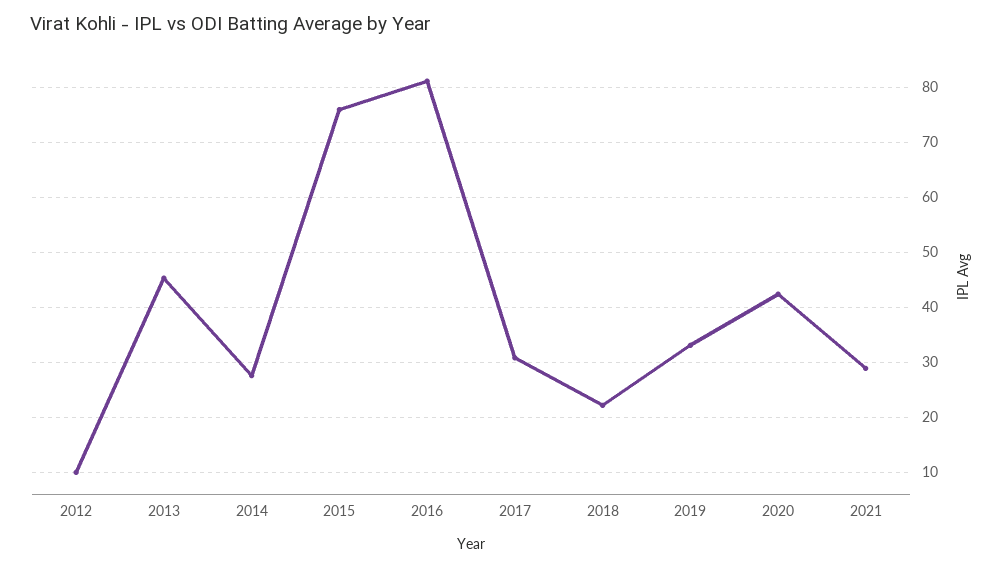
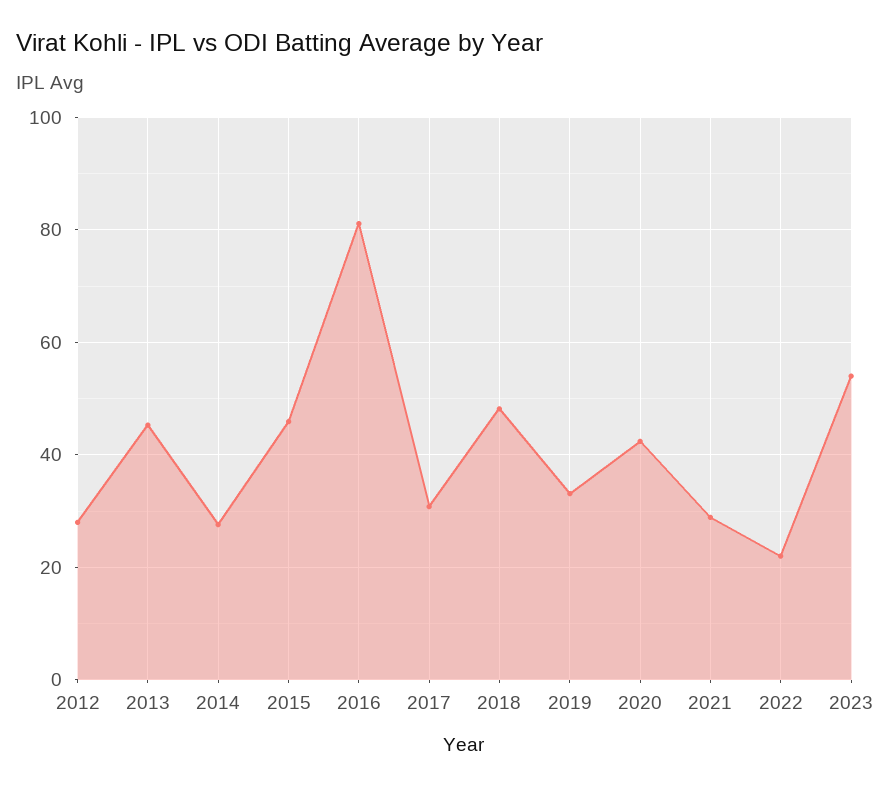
2012: 10 -> 28
2015: 76 -> 46
2018: 22 -> 48
2022: none -> 22
2023: none -> 54

